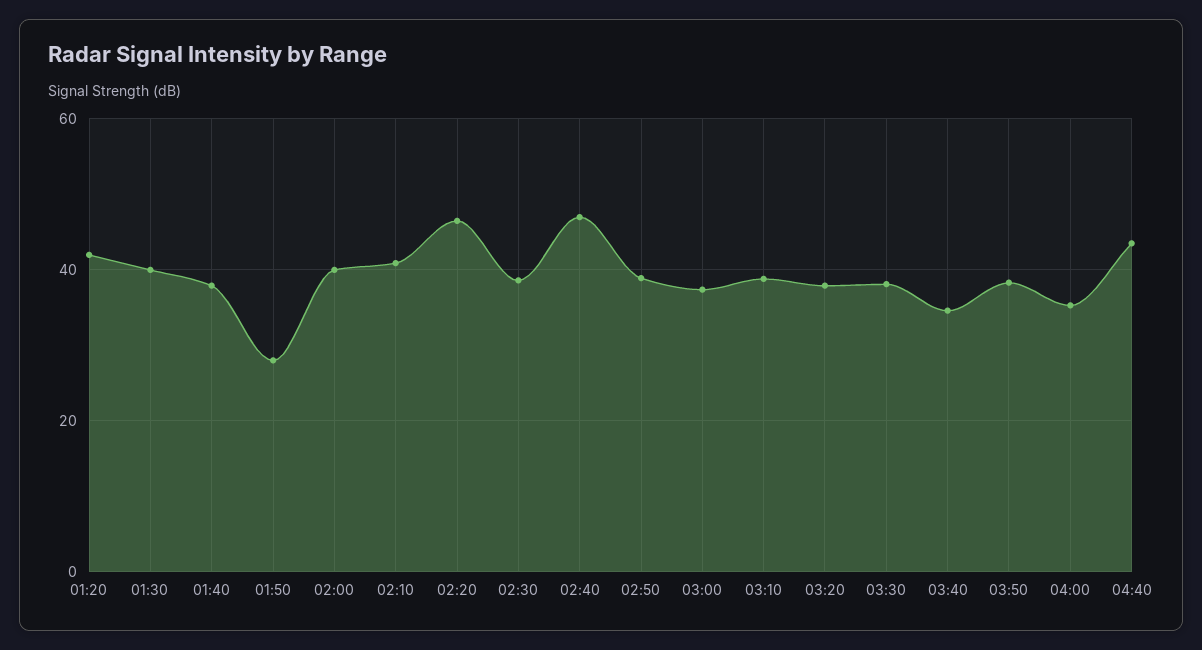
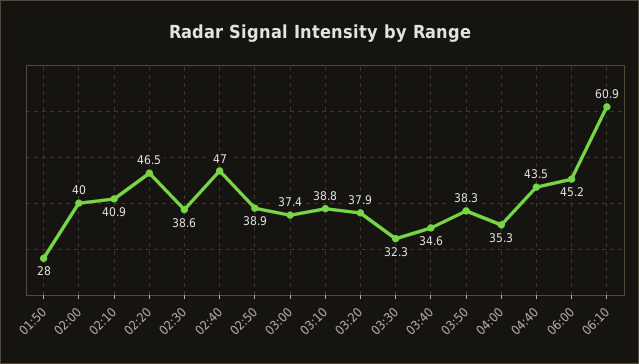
01:20: 42 -> none
01:30: 40 -> none
01:40: 38 -> none
03:30: 38 -> 32.3
06:00: none -> 45.2
06:10: none -> 60.9

